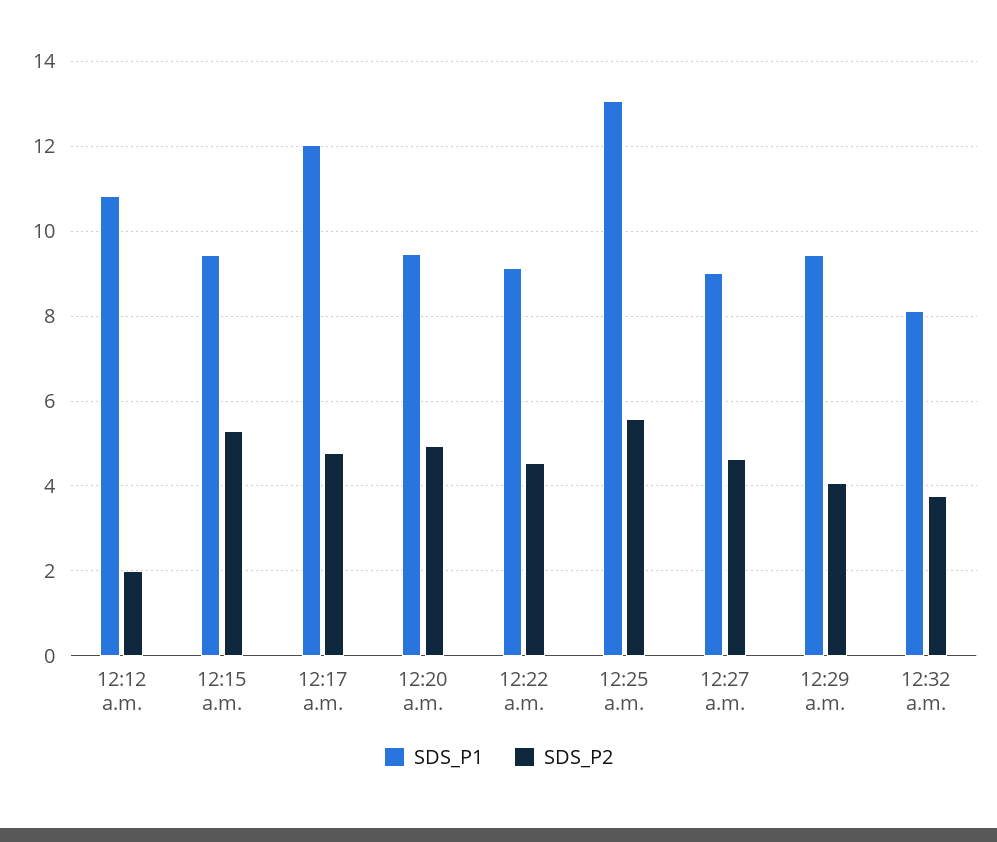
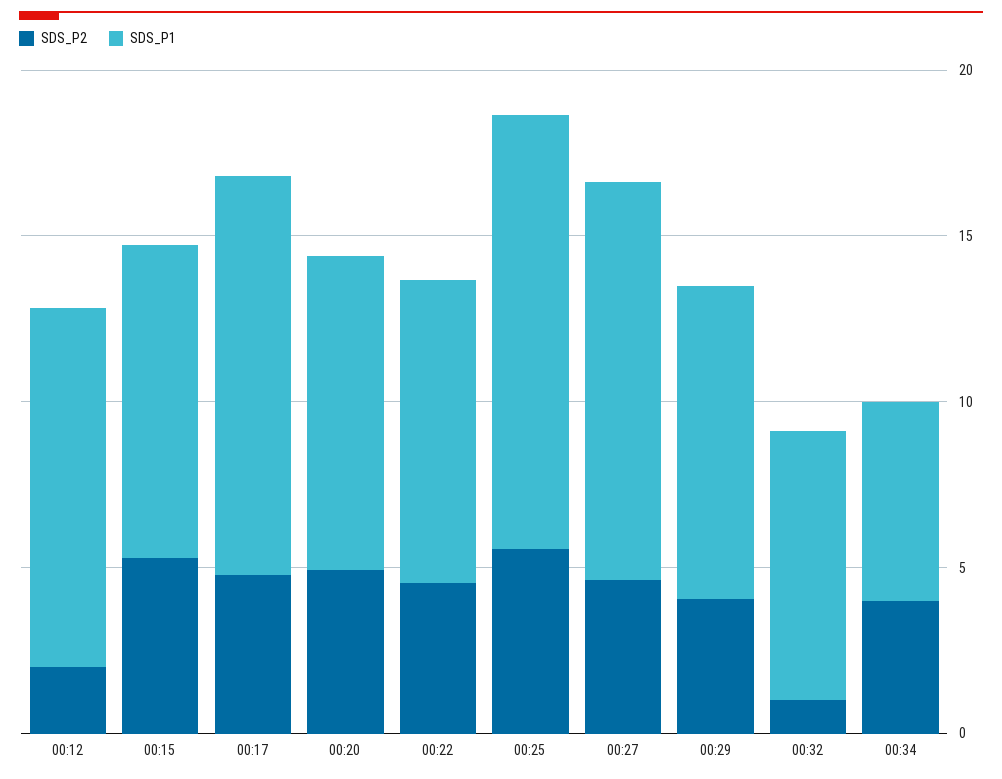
SDS_P1, 12:27 a.m.: 9 -> 12
SDS_P2, 12:32 a.m.: 3.8 -> 1
SDS_P2, 00:34: none -> 4
SDS_P1, 00:34: none -> 6

